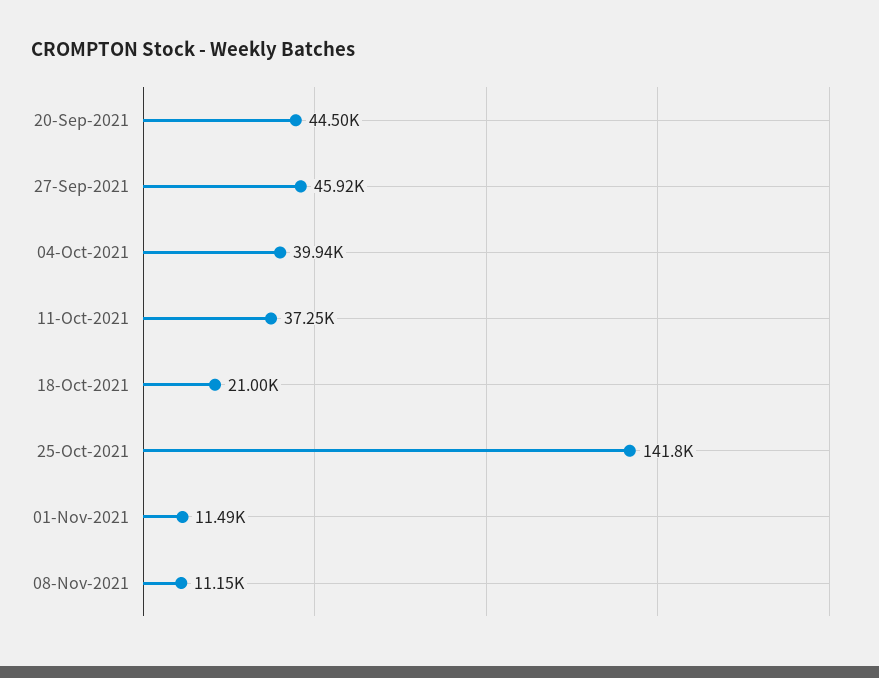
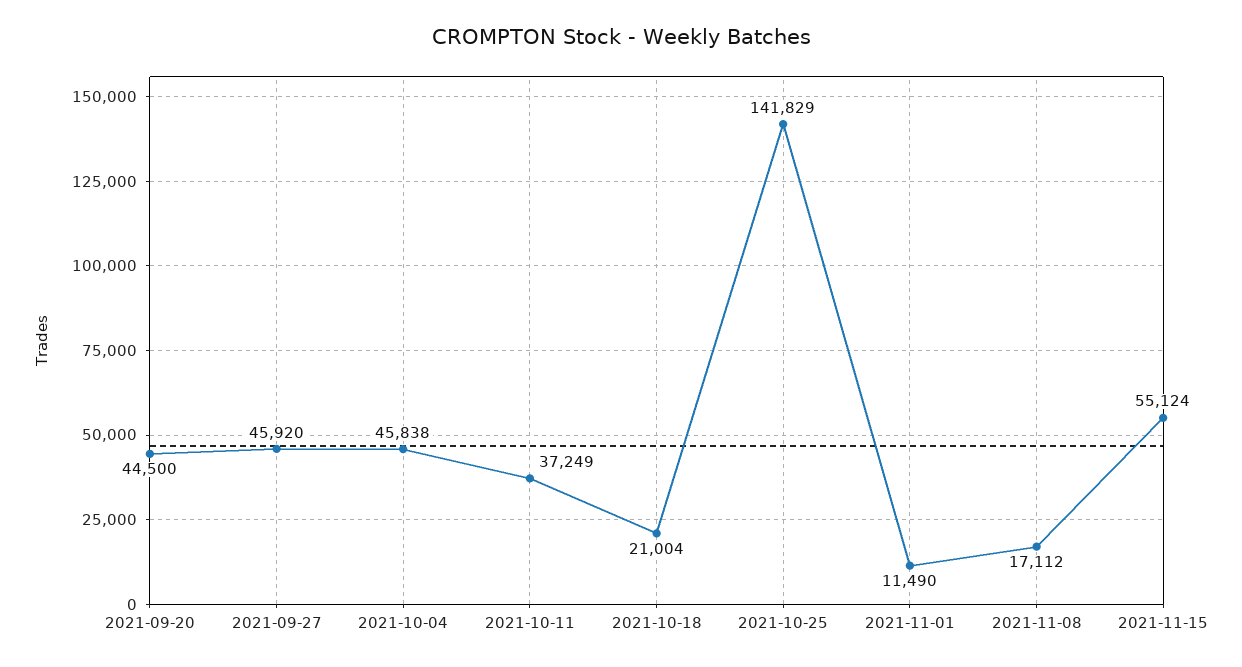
04-Oct-2021: 39940 -> 45838
08-Nov-2021: 11150 -> 17112
2021-11-15: none -> 55124

